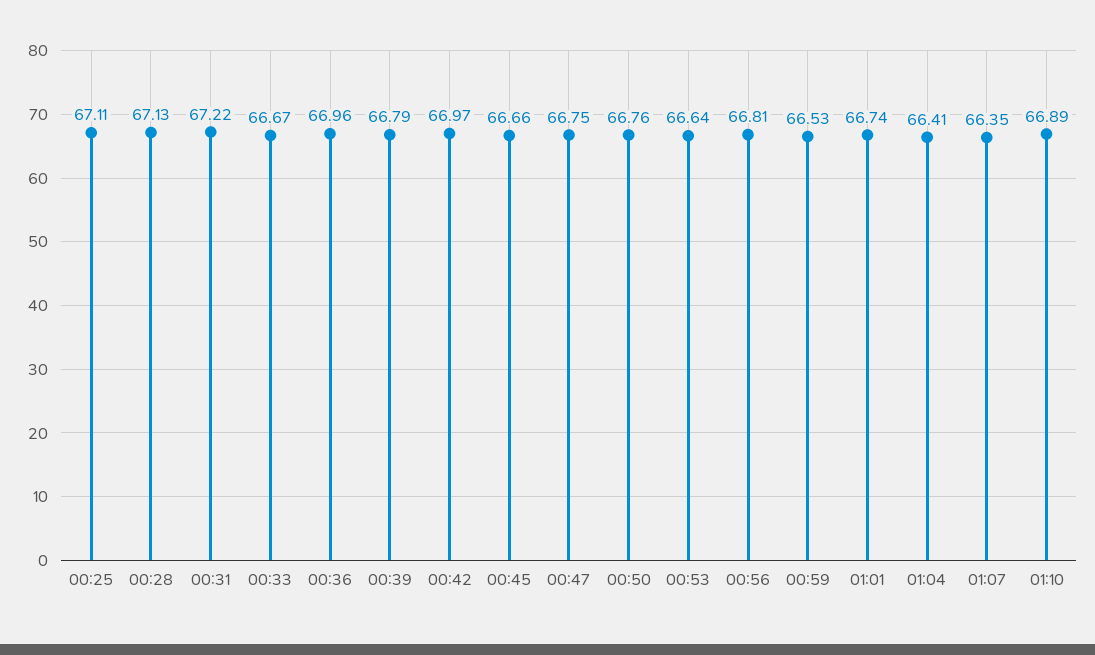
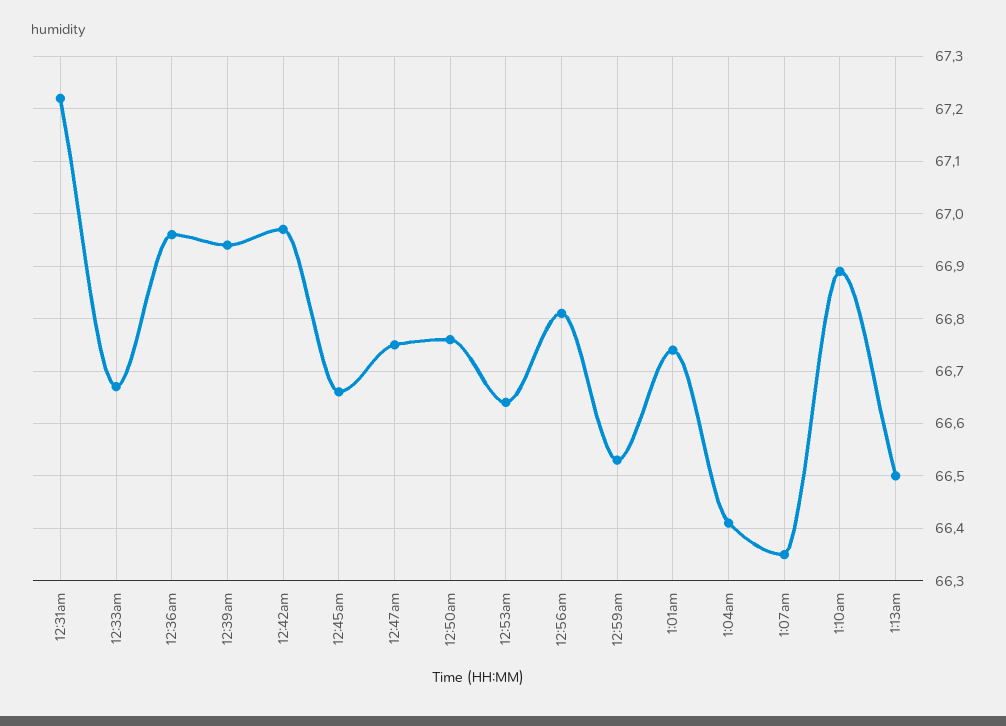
00:25: 67.11 -> none
00:28: 67.13 -> none
00:39: 66.79 -> 66.95
1:13am: none -> 66.5

